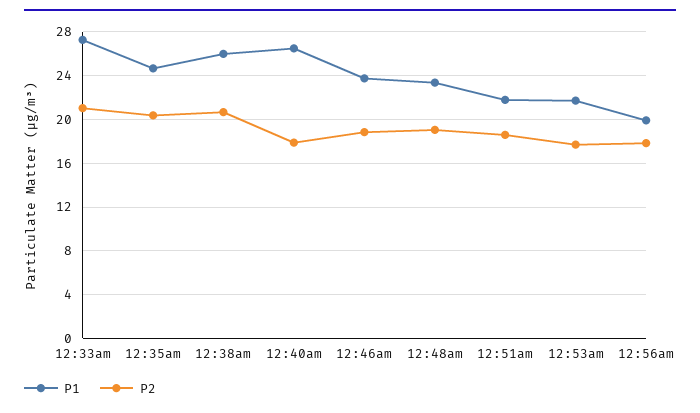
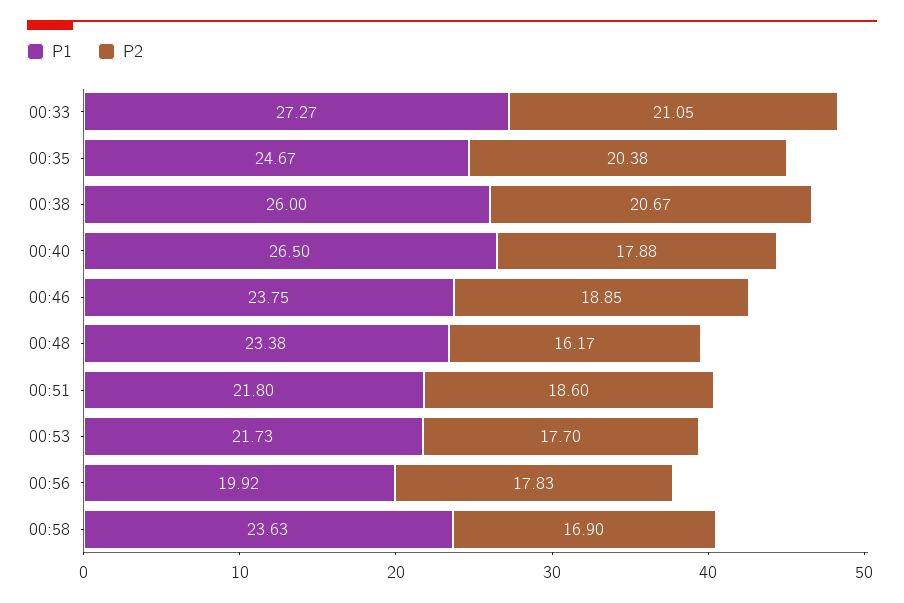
P2, 12:48am: 19 -> 16.17
P1, 00:58: none -> 23.63
P2, 00:58: none -> 16.9

